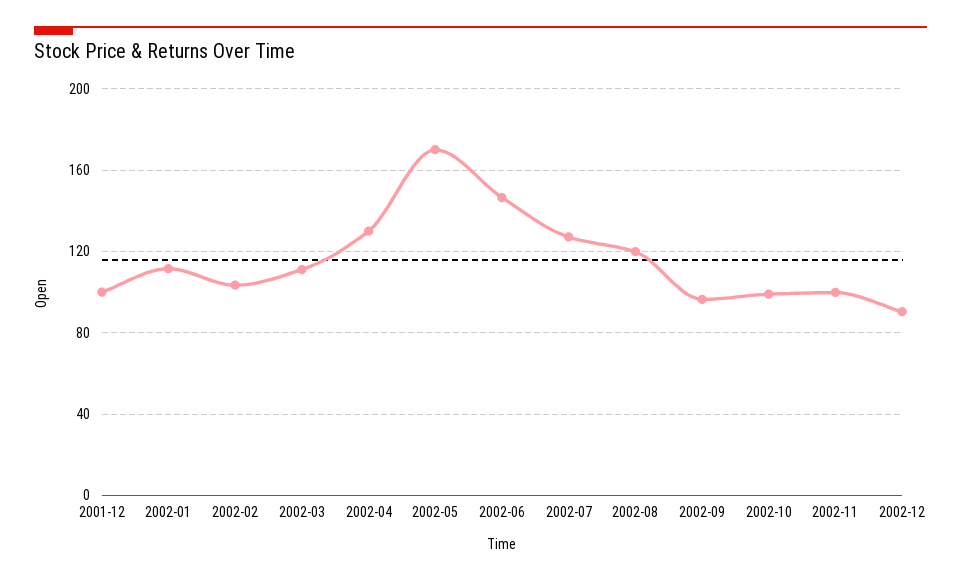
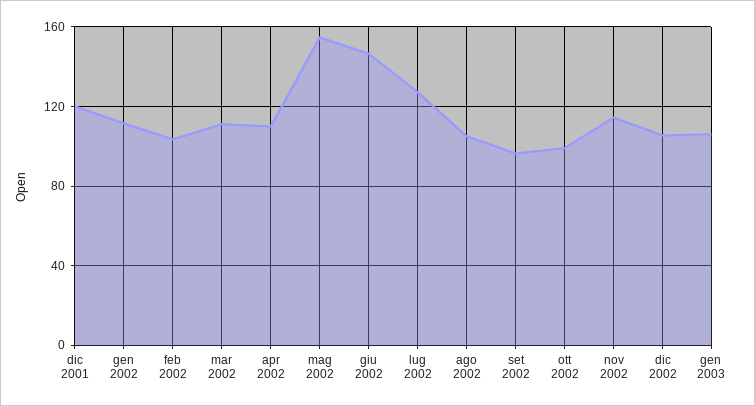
2001-12: 100 -> 120
2002-04: 130 -> 110
2002-05: 170 -> 155
2002-08: 120 -> 105
2002-11: 100 -> 115
2002-12: 90 -> 105
gen 2003: none -> 105

